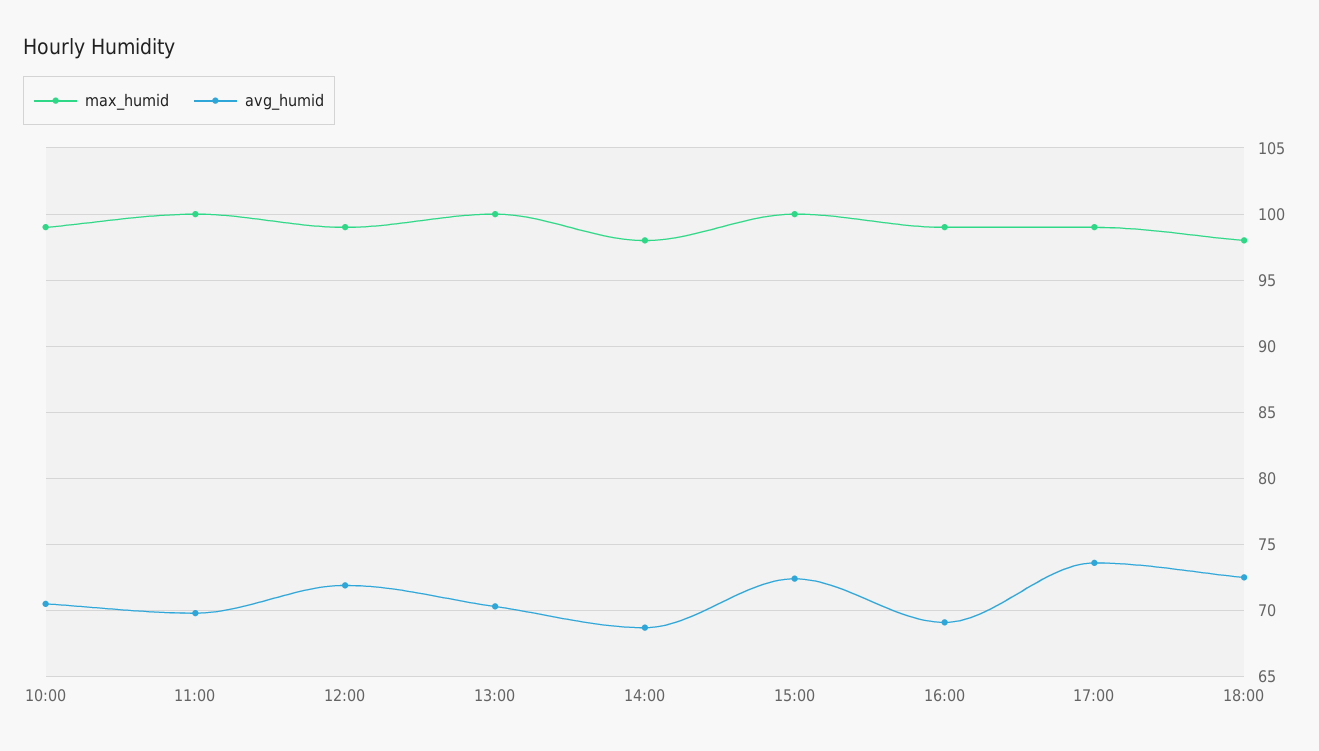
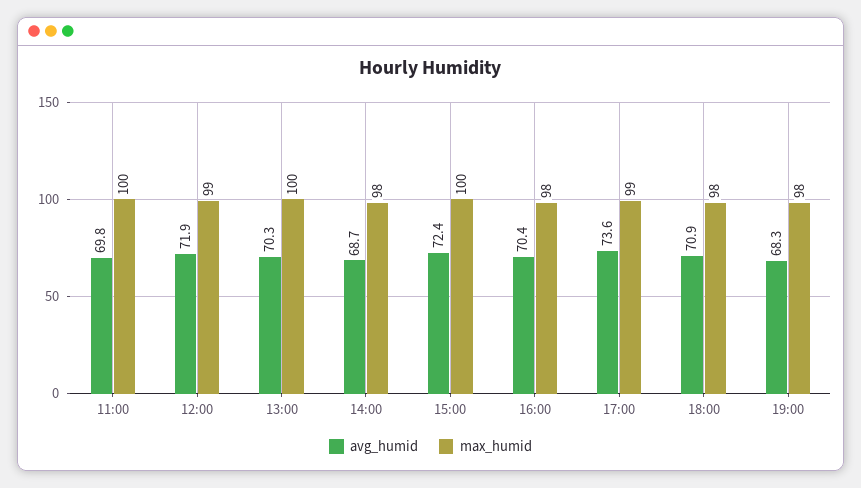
max_humid, 10:00: 99 -> none
avg_humid, 10:00: 70.5 -> none
max_humid, 16:00: 99 -> 98
avg_humid, 16:00: 69 -> 70.4
avg_humid, 18:00: 72.5 -> 70.9
avg_humid, 19:00: none -> 68.3
max_humid, 19:00: none -> 98

